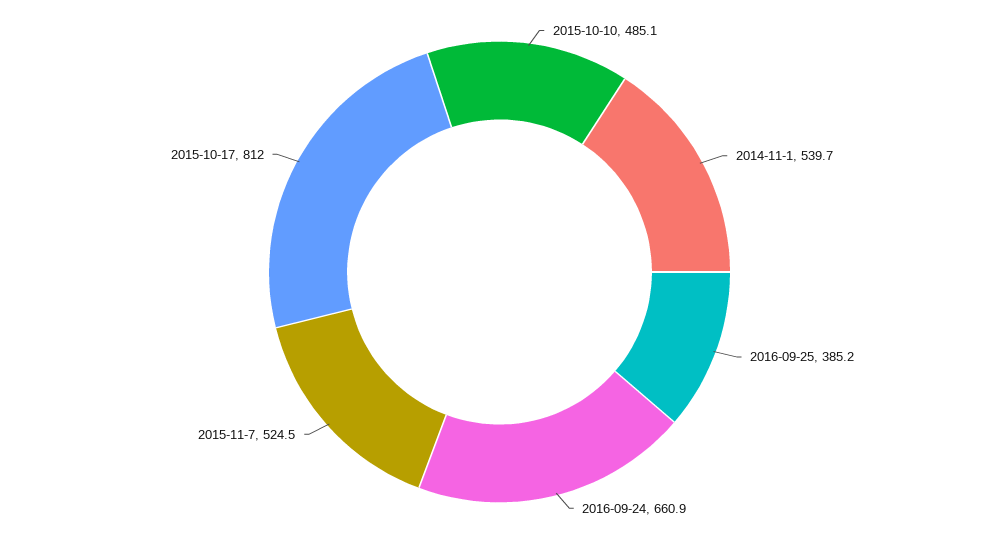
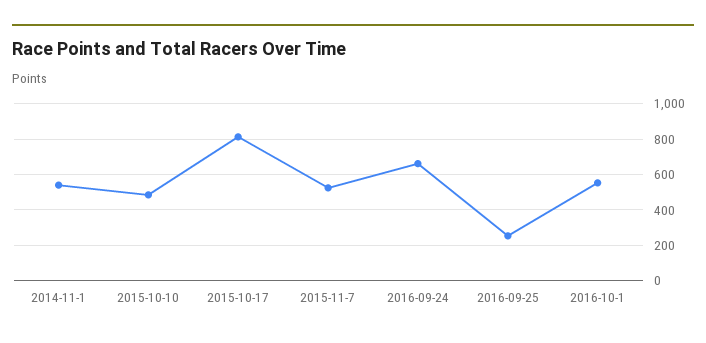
2016-09-25: 385.2 -> 250
2016-10-1: none -> 550

